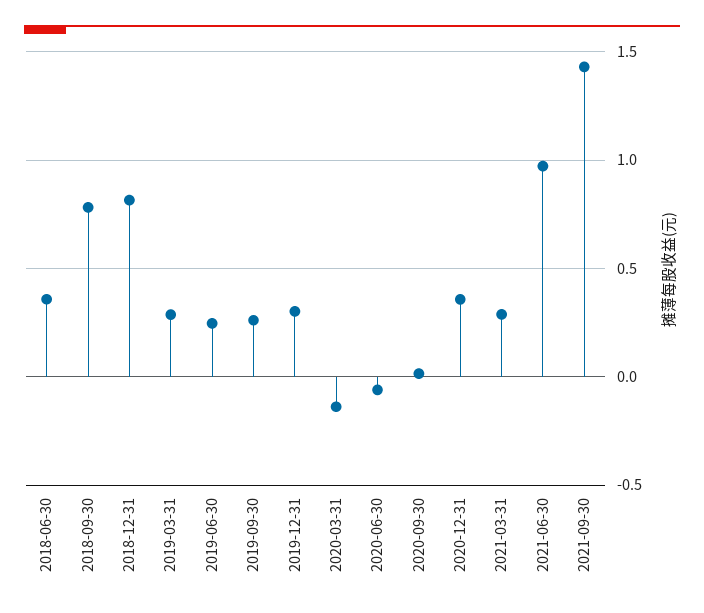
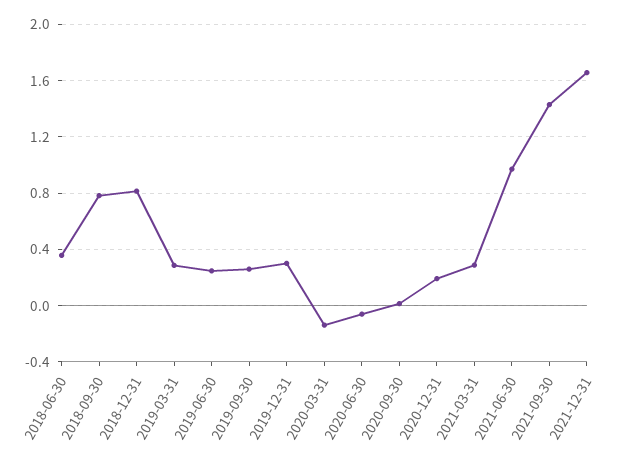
2020-12-31: 0.35 -> 0.2
2021-12-31: none -> 1.65

